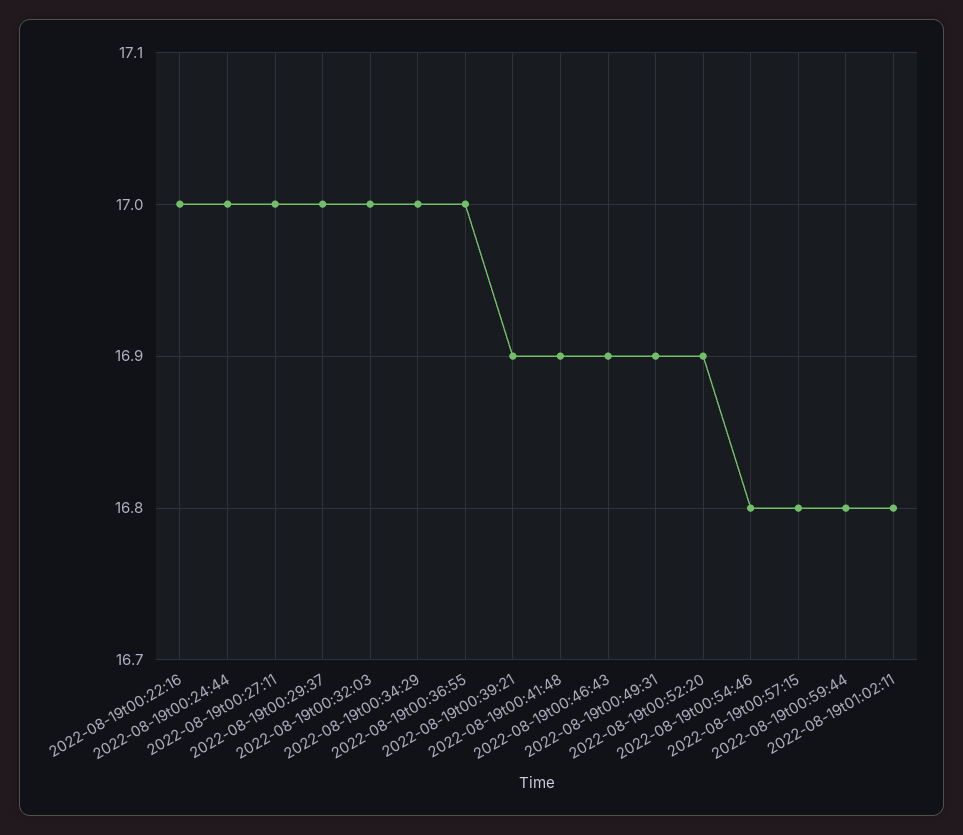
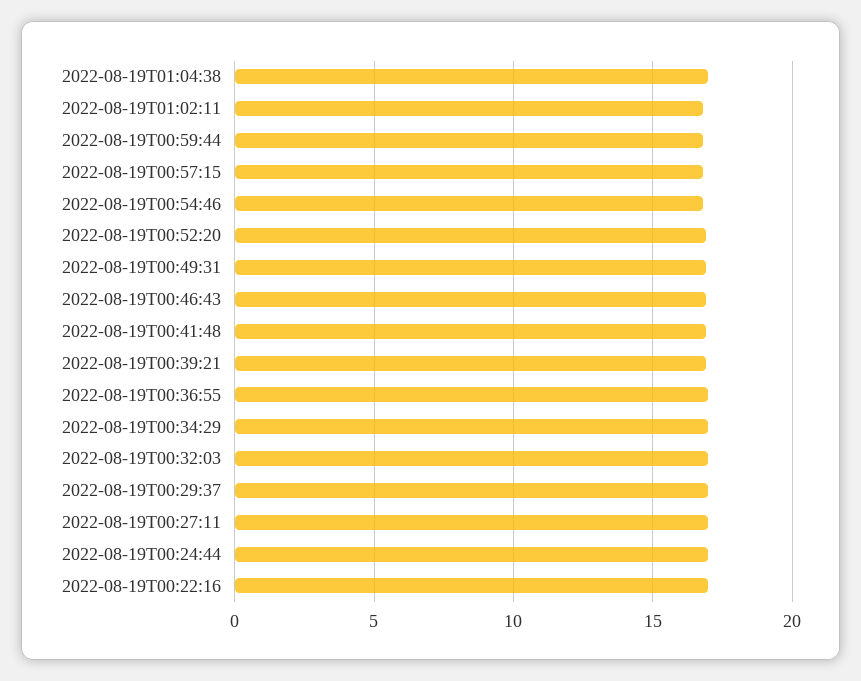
2022-08-19T01:04:38: none -> 17

